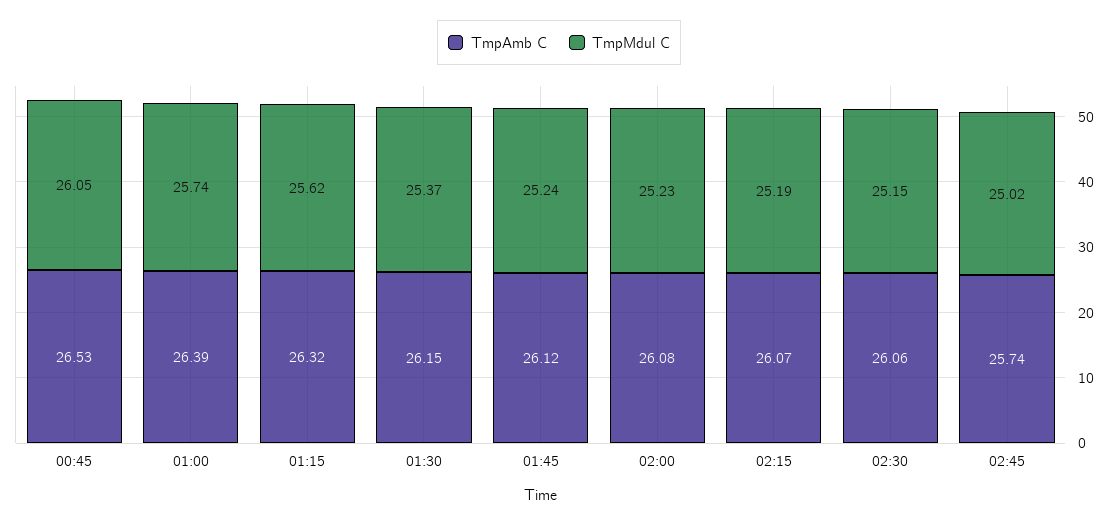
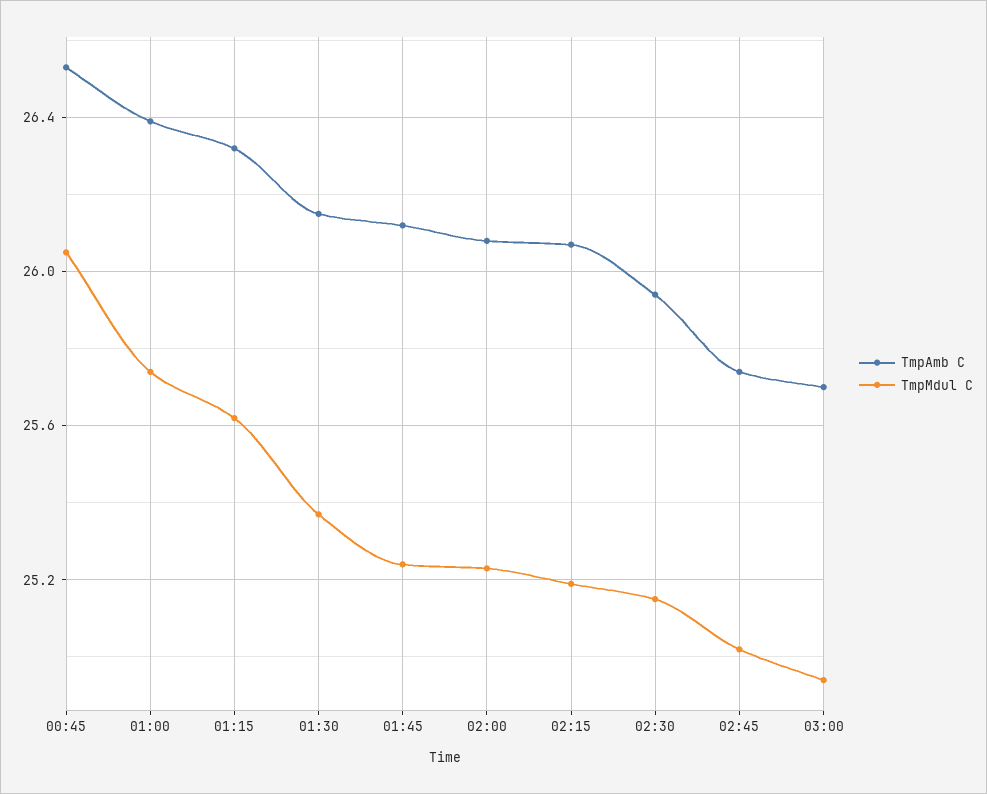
TmpAmb C, 02:30: 26.06 -> 25.95
TmpAmb C, 03:00: none -> 25.7
TmpMdul C, 03:00: none -> 24.95

